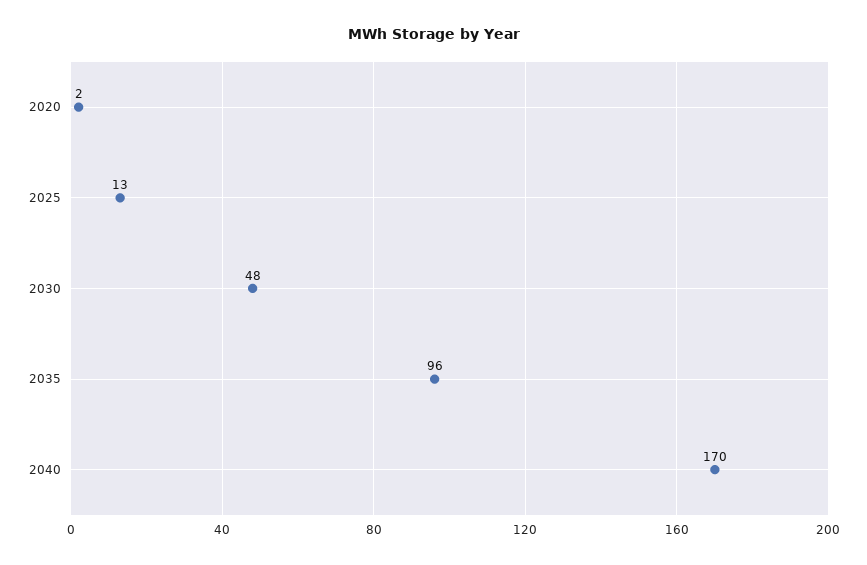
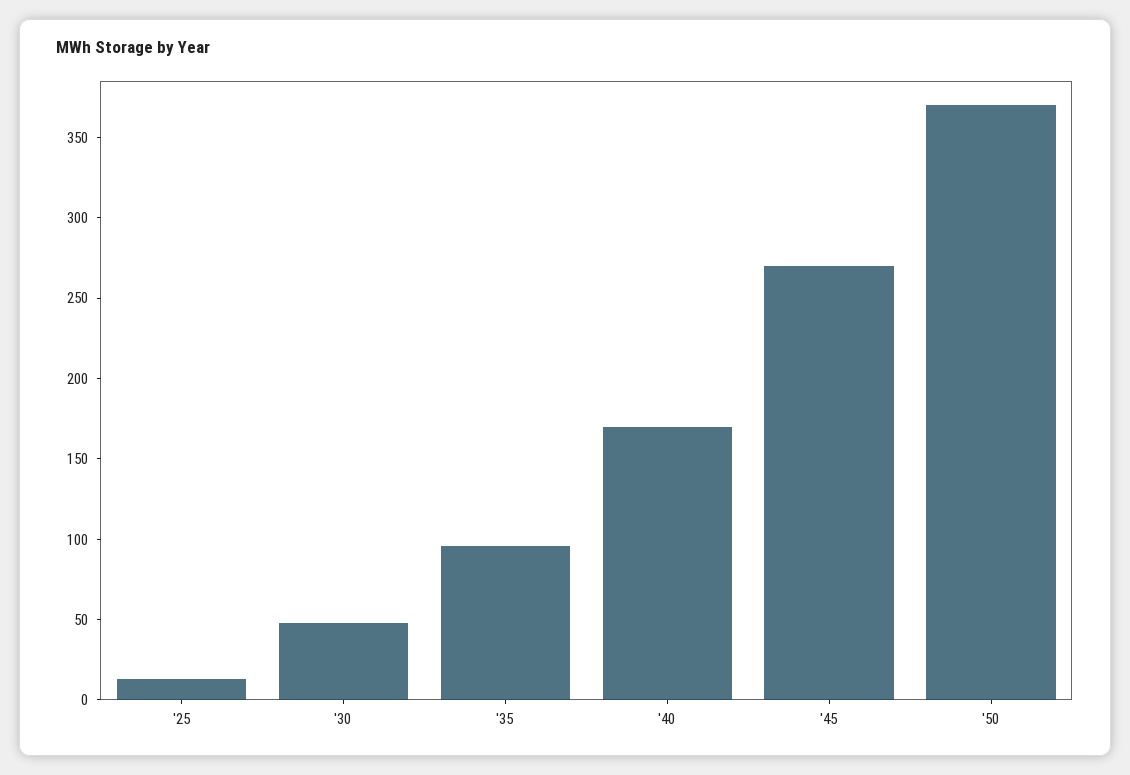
2020: 2 -> none
'45: none -> 270
'50: none -> 370

